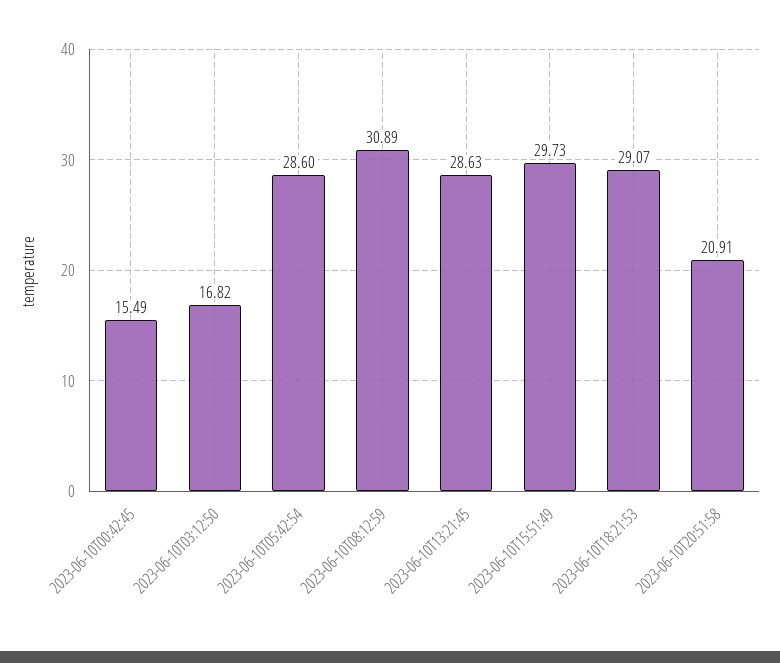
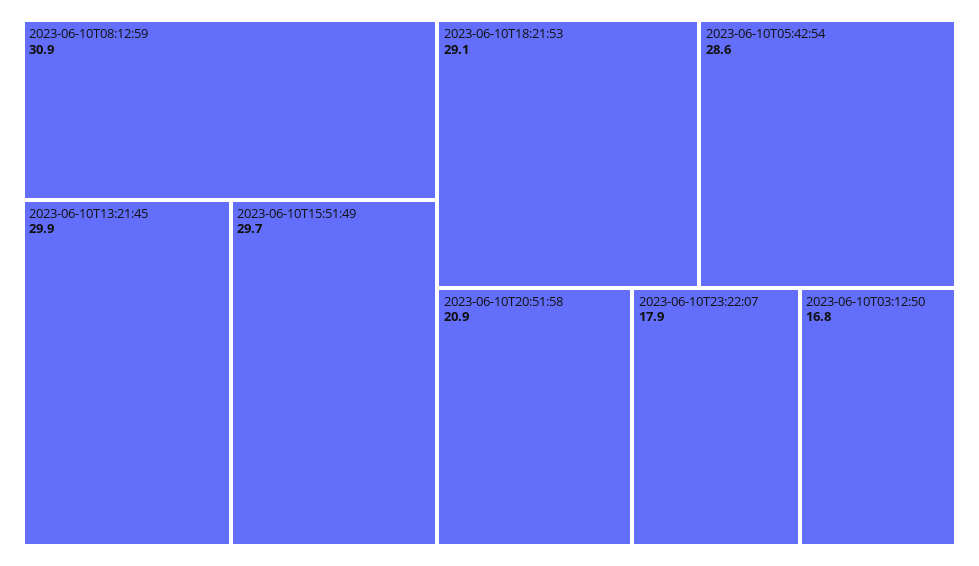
2023-06-10T00:42:45: 15.49 -> none
2023-06-10T13:21:45: 28.63 -> 29.9
2023-06-10T23:22:07: none -> 17.9

